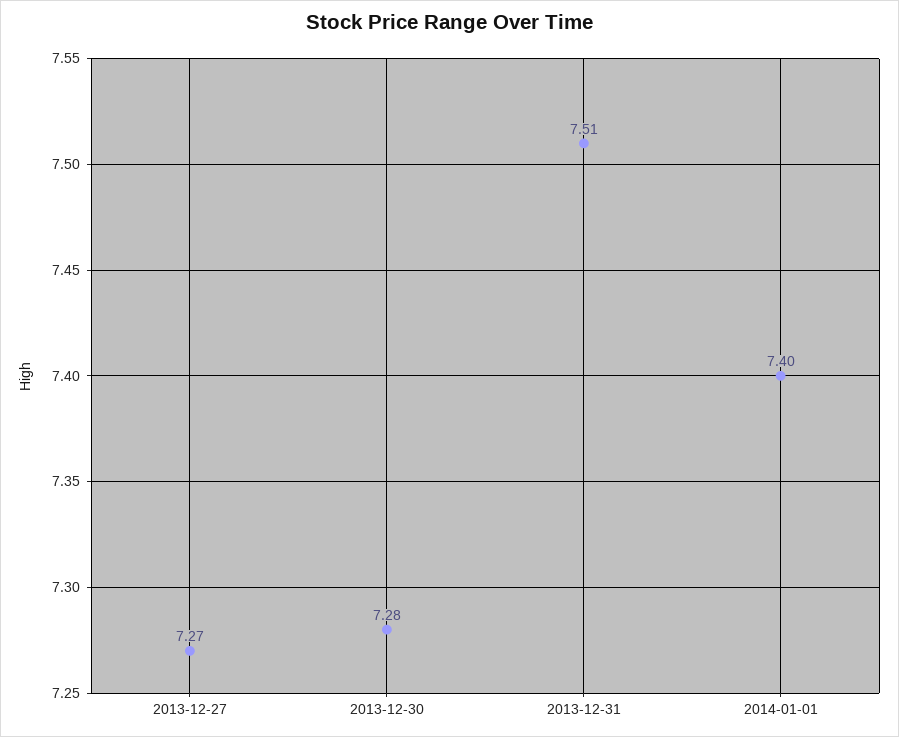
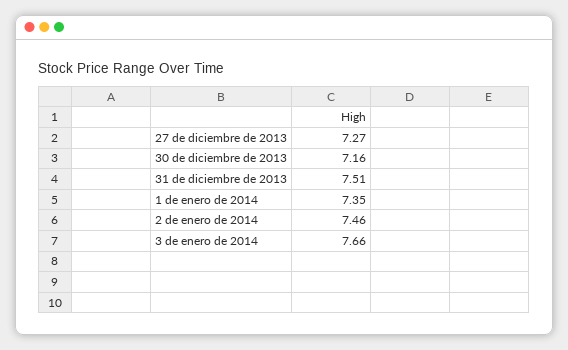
2013-12-30: 7.28 -> 7.16
2014-01-01: 7.4 -> 7.35
2 de enero de 2014: none -> 7.46
3 de enero de 2014: none -> 7.66

